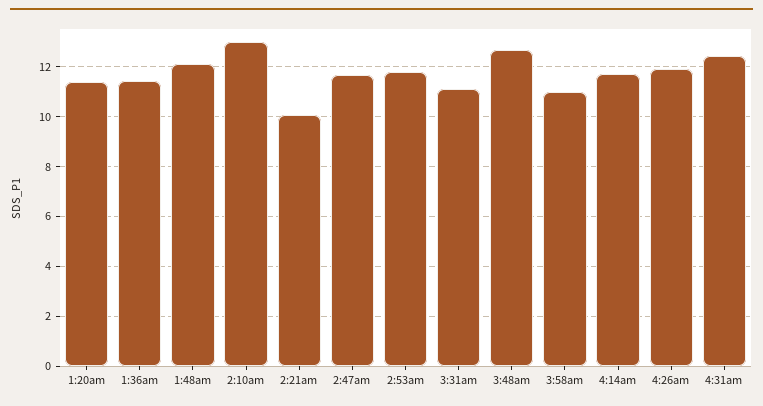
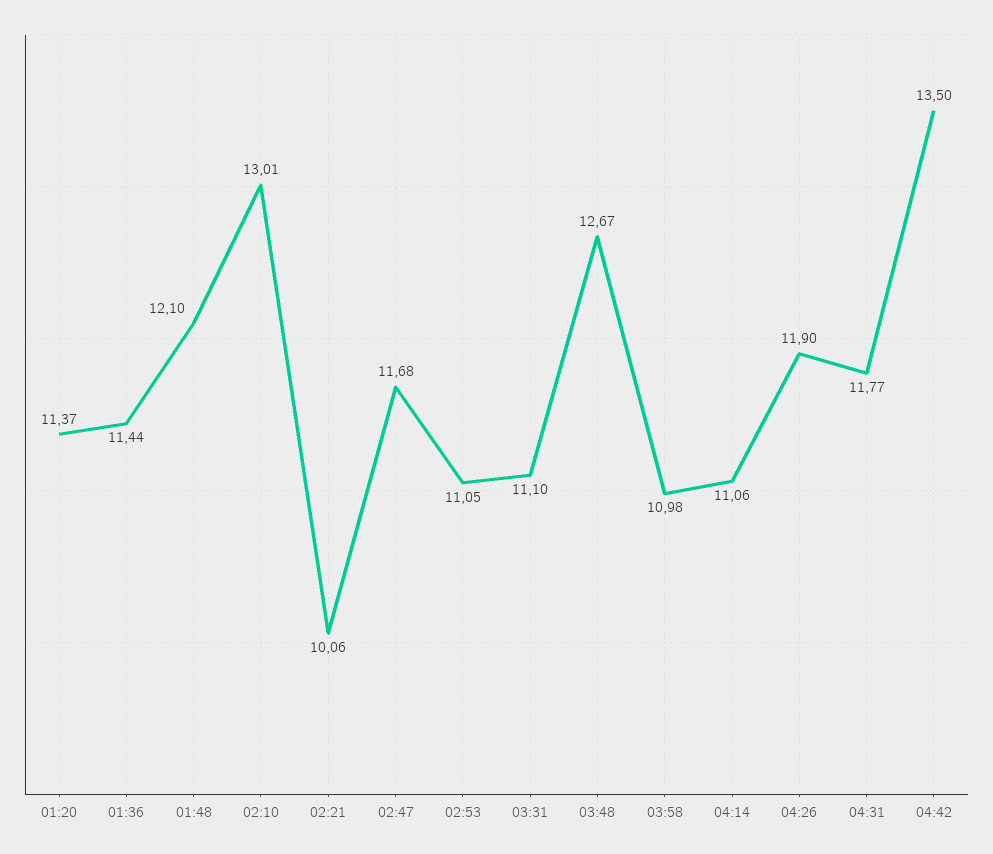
2:53am: 11.75 -> 11.05
4:14am: 11.75 -> 11.06
4:31am: 12.5 -> 11.77
04:42: none -> 13.5

